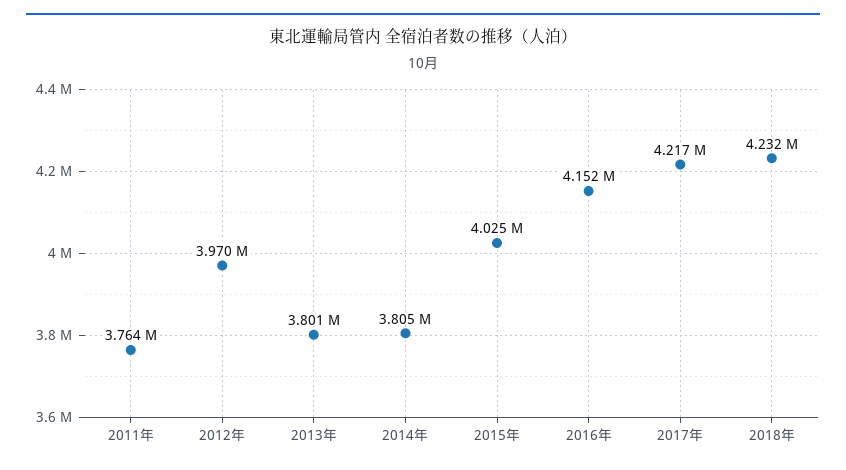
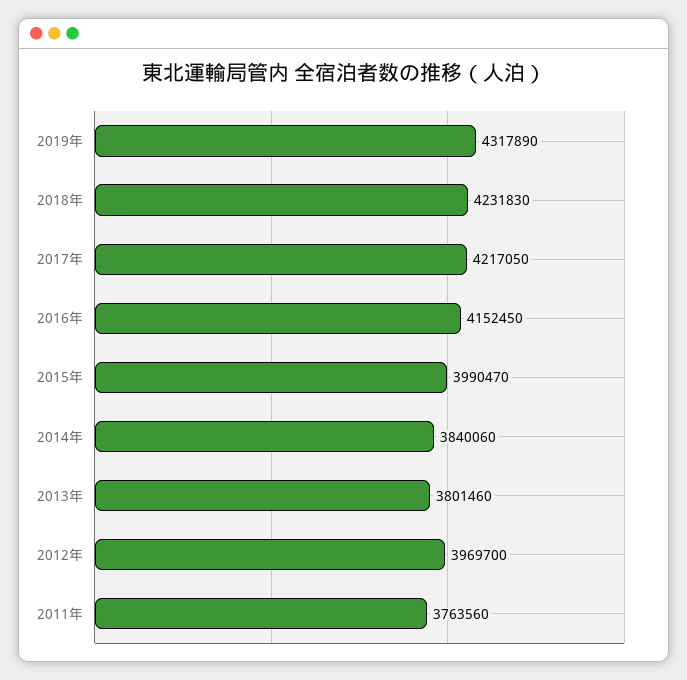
2014年: 3805000 -> 3840060
2015年: 4025000 -> 3990470
2019年: none -> 4317890

